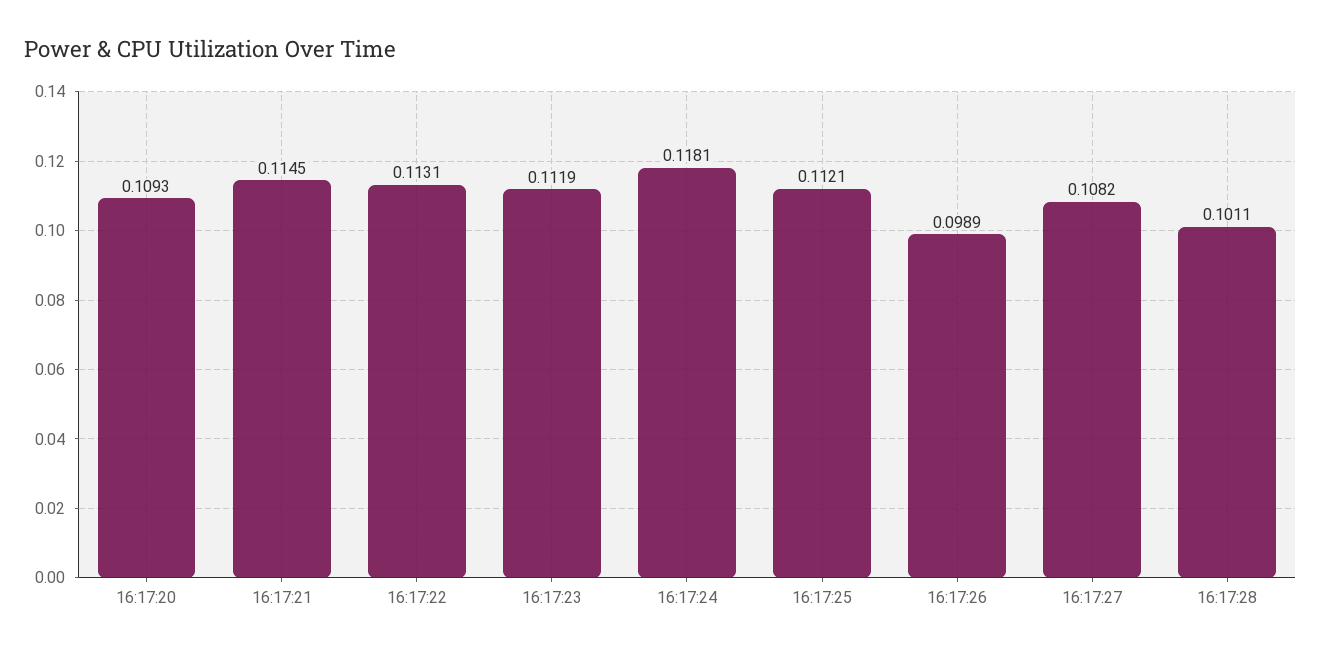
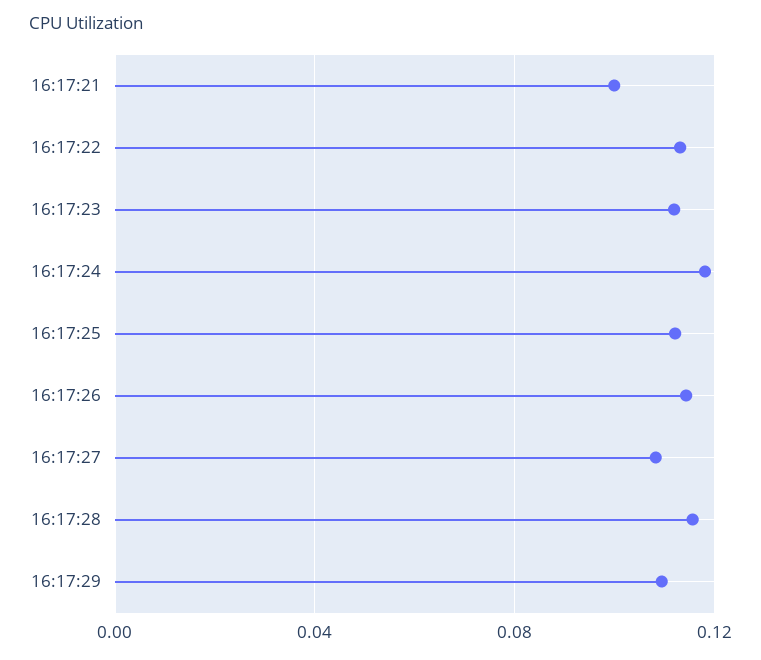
16:17:20: 0.1093 -> none
16:17:21: 0.1145 -> 0.1
16:17:26: 0.0989 -> 0.115
16:17:28: 0.1011 -> 0.115
16:17:29: none -> 0.11

